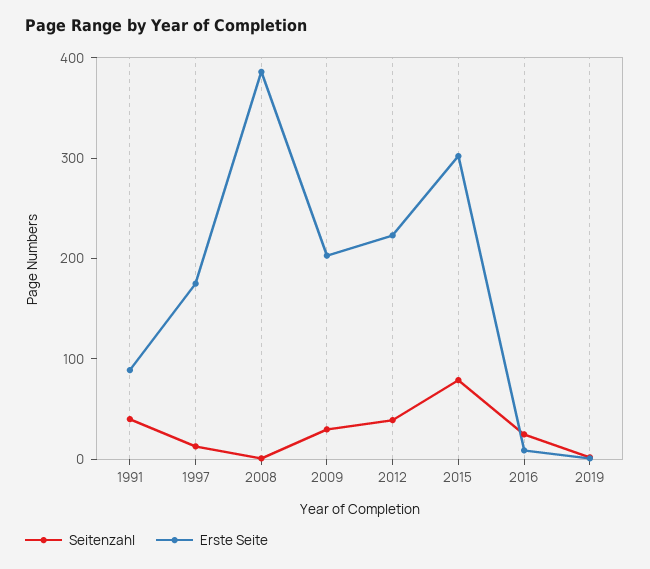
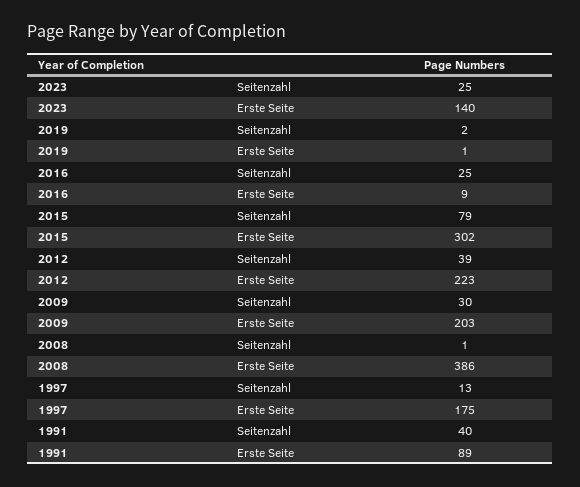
Seitenzahl, 2023: none -> 25
Erste Seite, 2023: none -> 140

